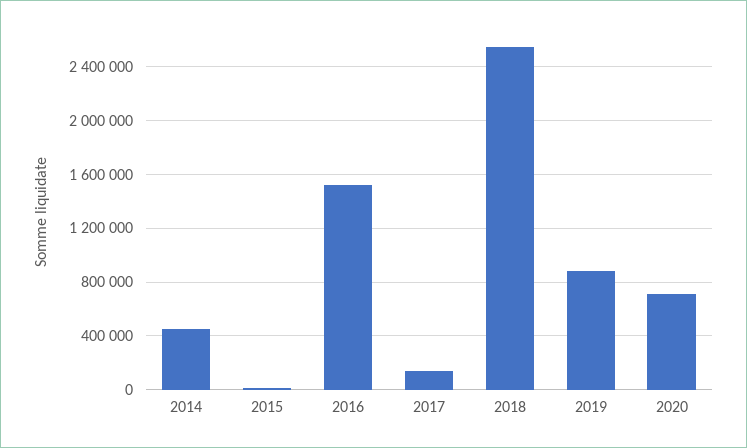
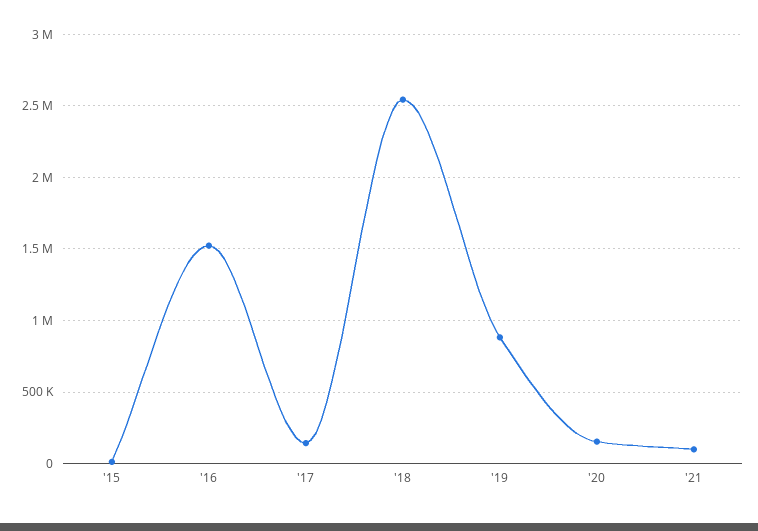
2014: 450000 -> none
2020: 700000 -> 150000
'21: none -> 100000

